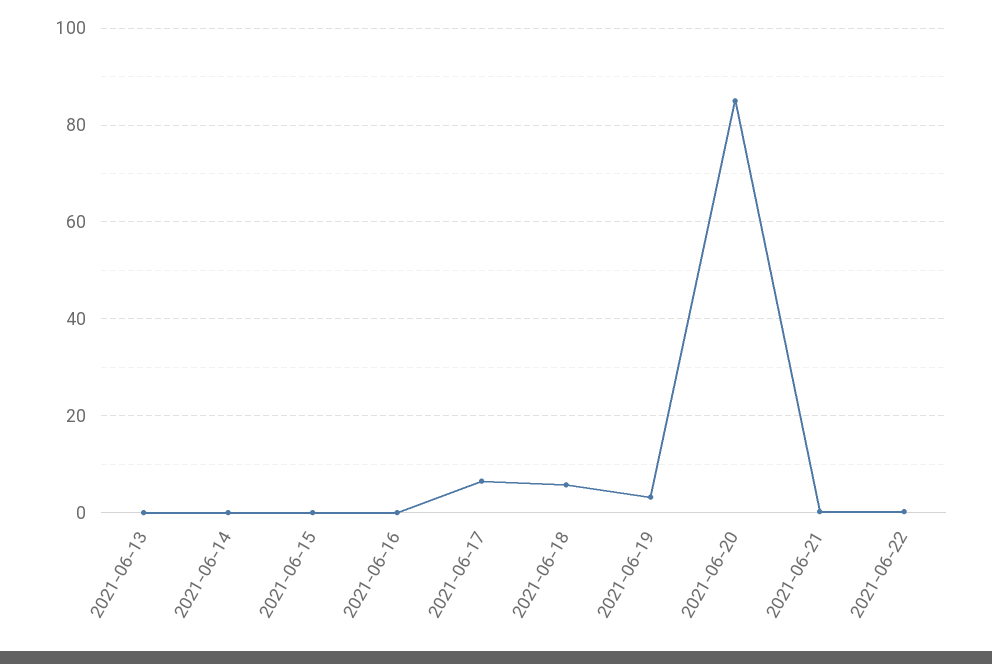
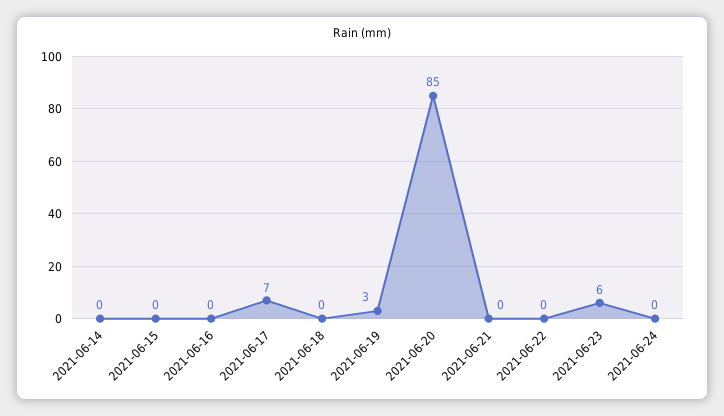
2021-06-13: 0 -> none
2021-06-18: 6 -> 0
2021-06-23: none -> 6
2021-06-24: none -> 0

